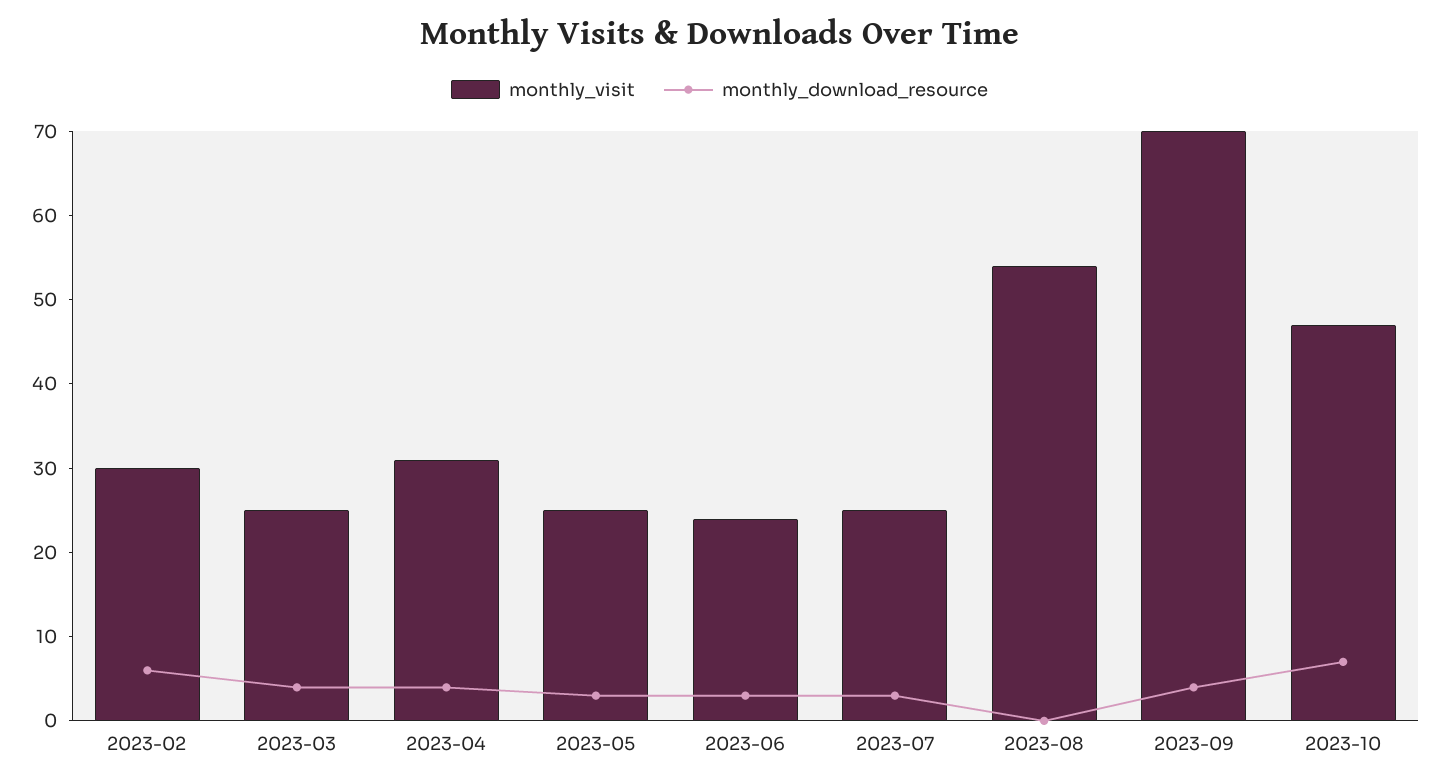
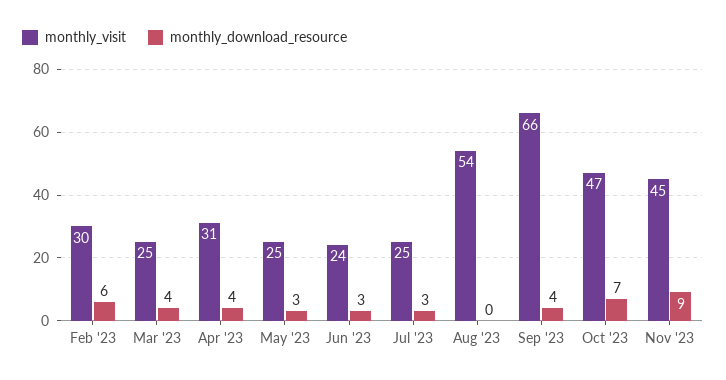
monthly_visit, 2023-09: 70 -> 66
monthly_visit, Nov '23: none -> 45
monthly_download_resource, Nov '23: none -> 9

